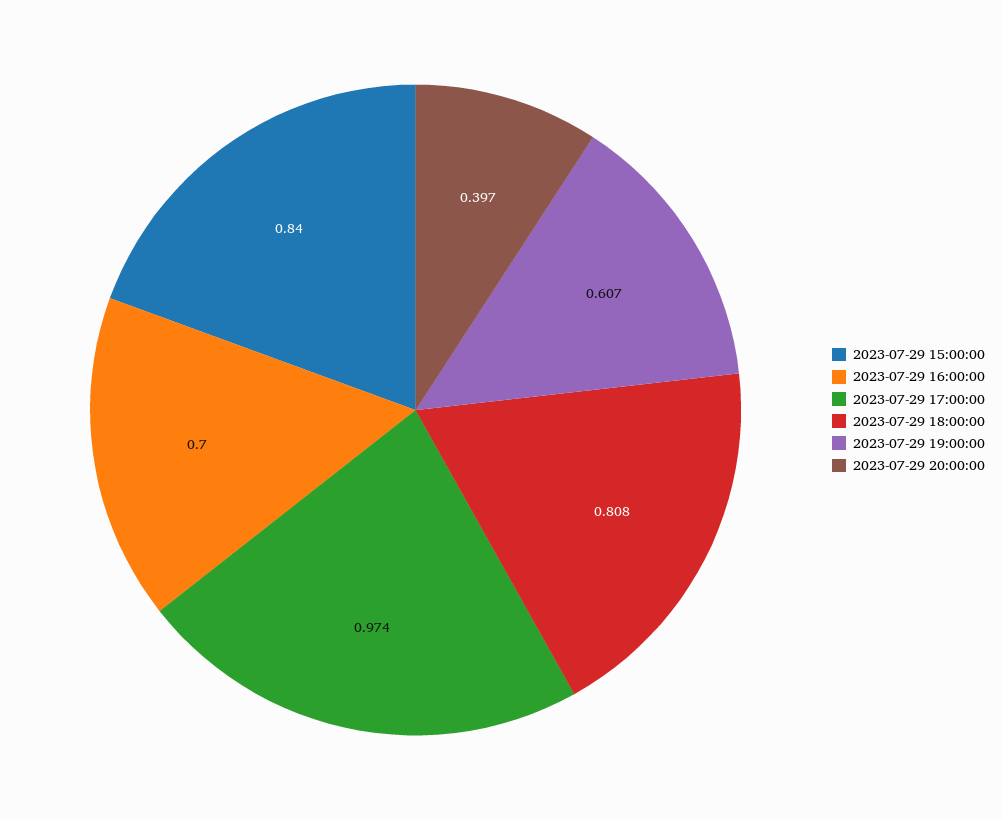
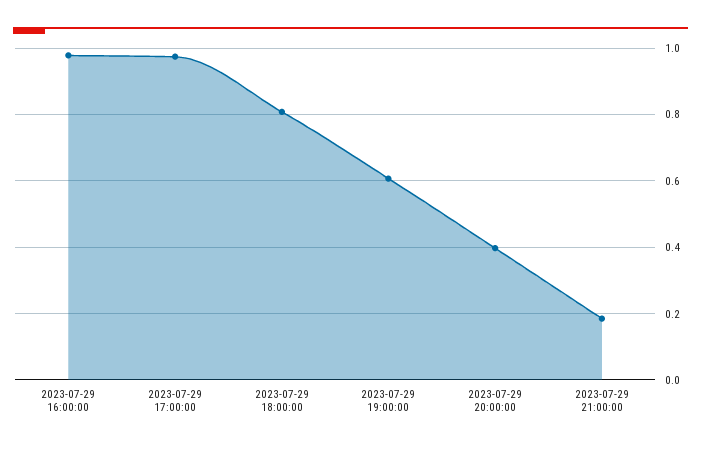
2023-07-29 15:00:00: 0.84 -> none
2023-07-29 16:00:00: 0.7 -> 0.98
2023-07-29 21:00:00: none -> 0.18

